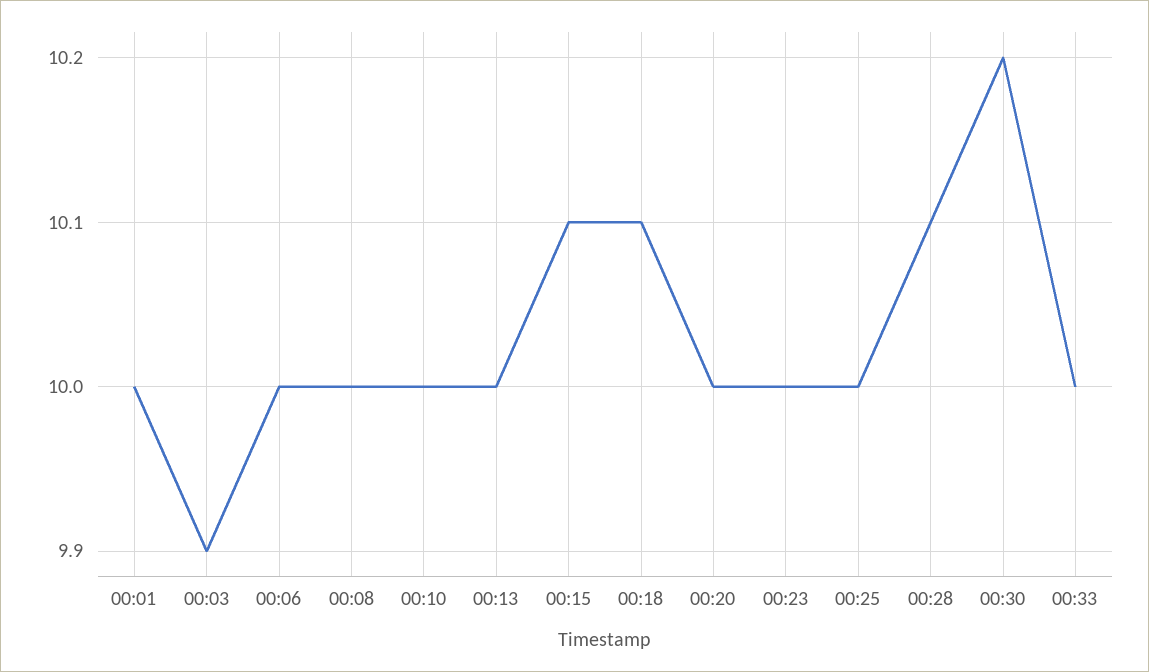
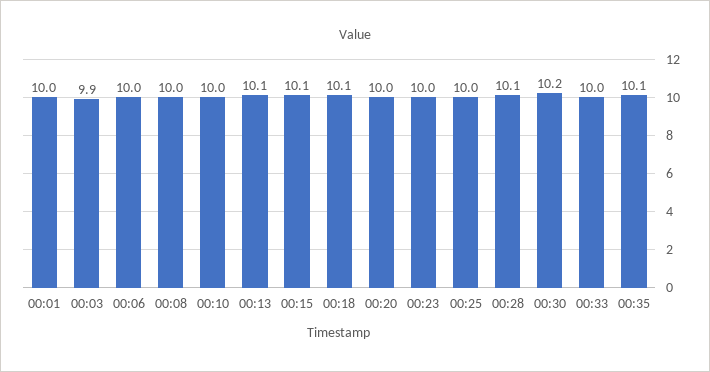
00:13: 10 -> 10.1
00:35: none -> 10.1

